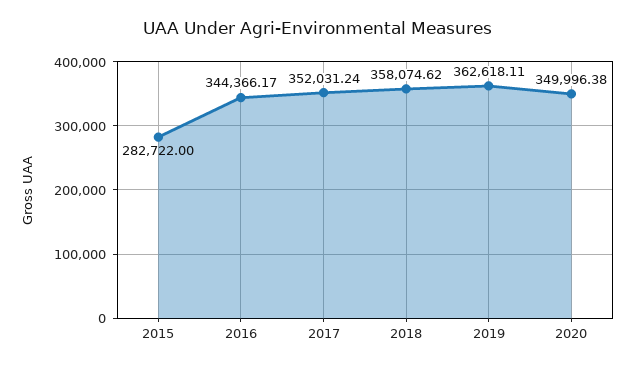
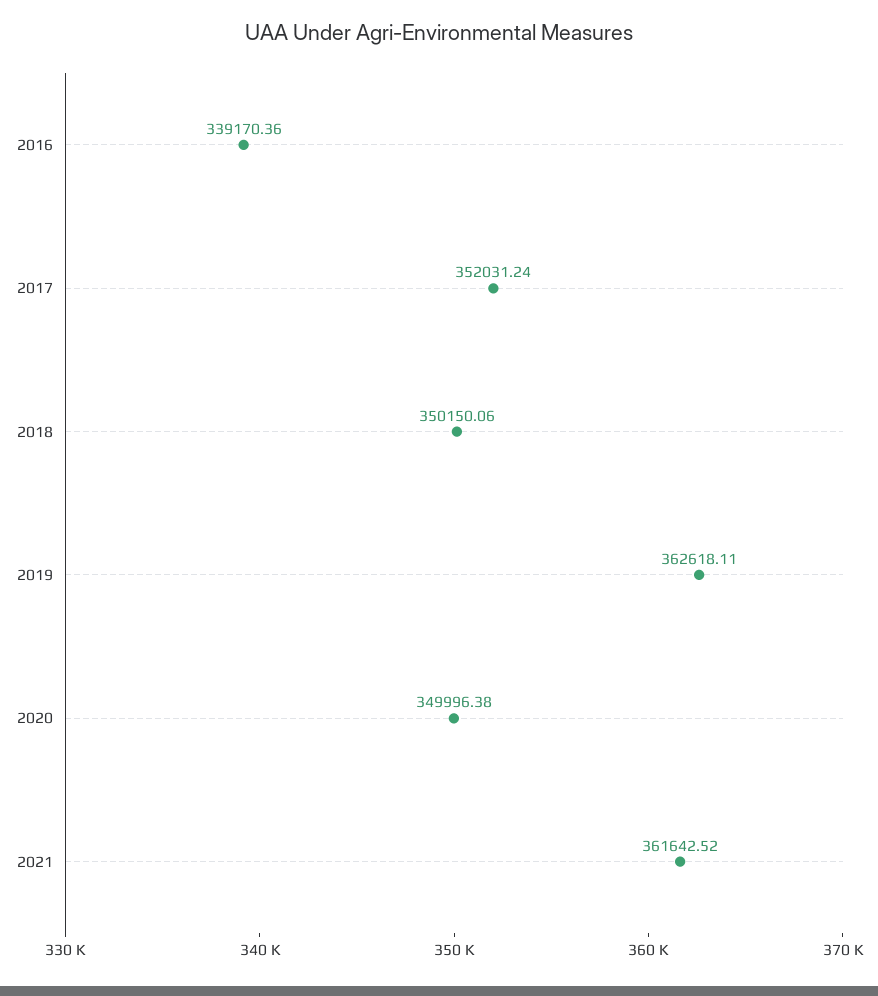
2015: 282722 -> none
2016: 344366.17 -> 339170.36
2018: 358074.62 -> 350150.06
2021: none -> 361642.52

